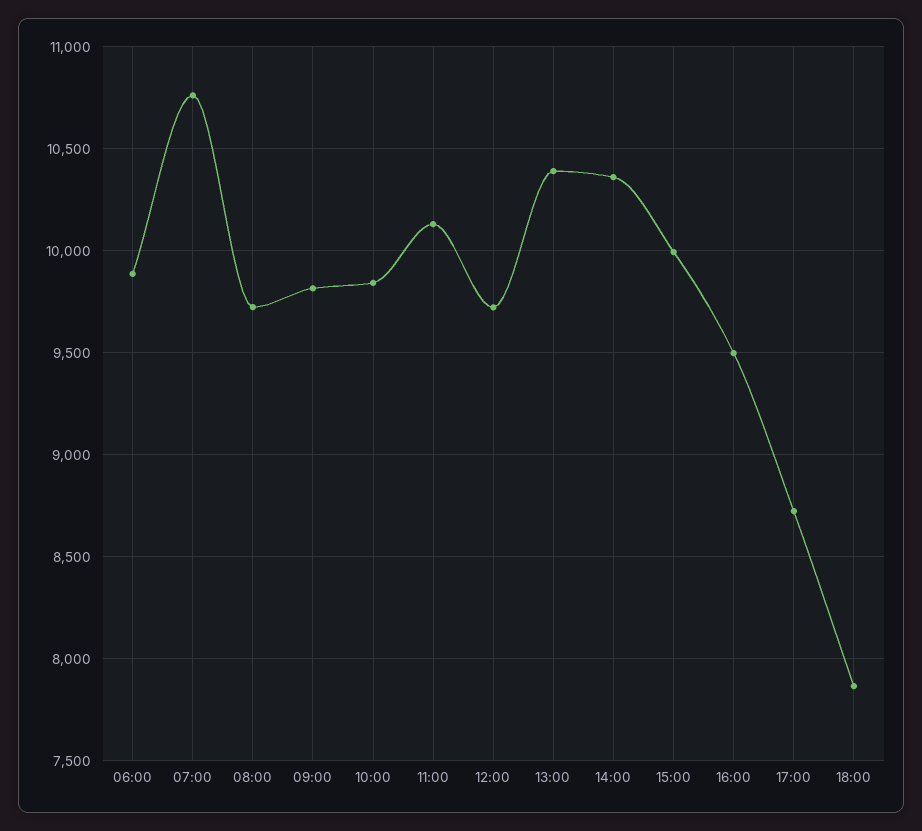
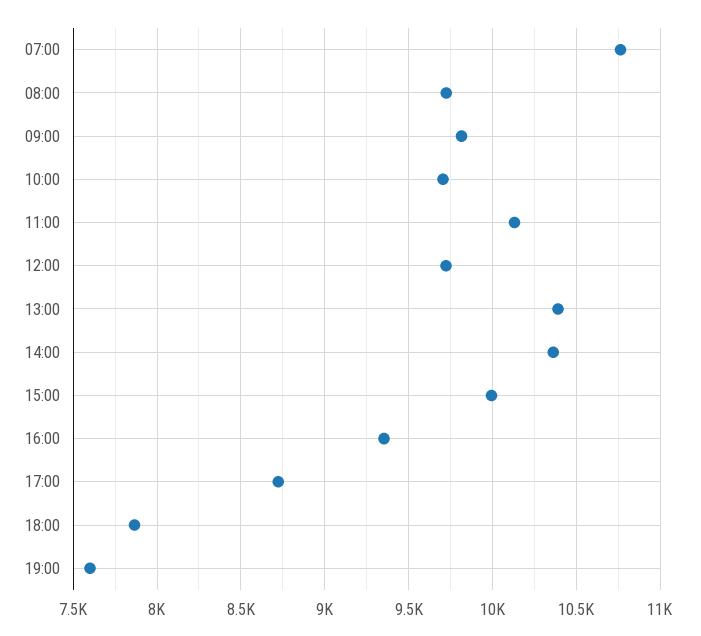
06:00: 9900 -> none
10:00: 9850 -> 9700
16:00: 9500 -> 9350
19:00: none -> 7600

